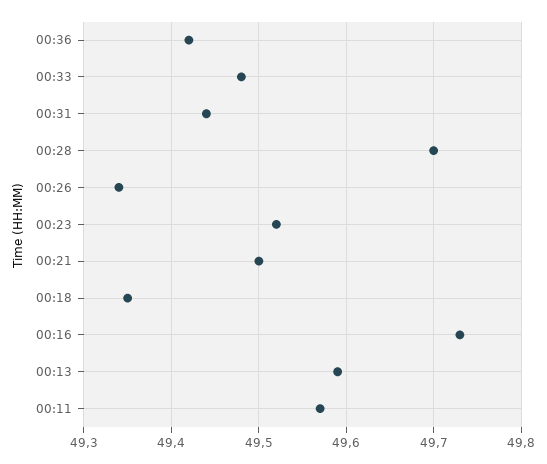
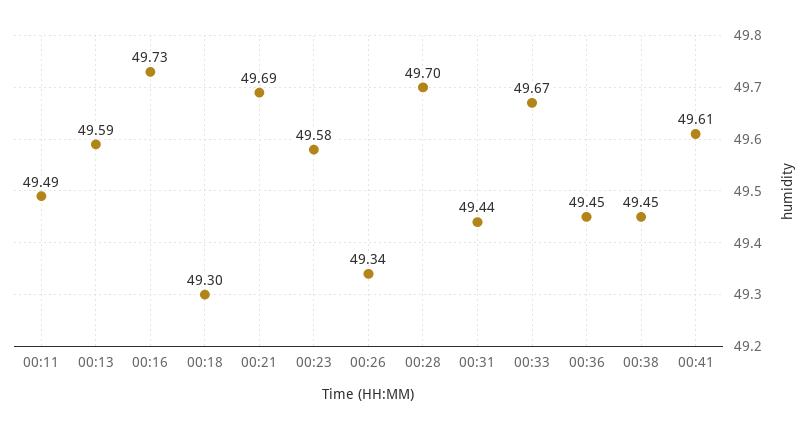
00:36: 49.42 -> 49.45
00:33: 49.48 -> 49.67
00:23: 49.52 -> 49.58
00:21: 49.5 -> 49.69
00:18: 49.35 -> 49.3
00:11: 49.57 -> 49.49
00:38: none -> 49.45
00:41: none -> 49.61

